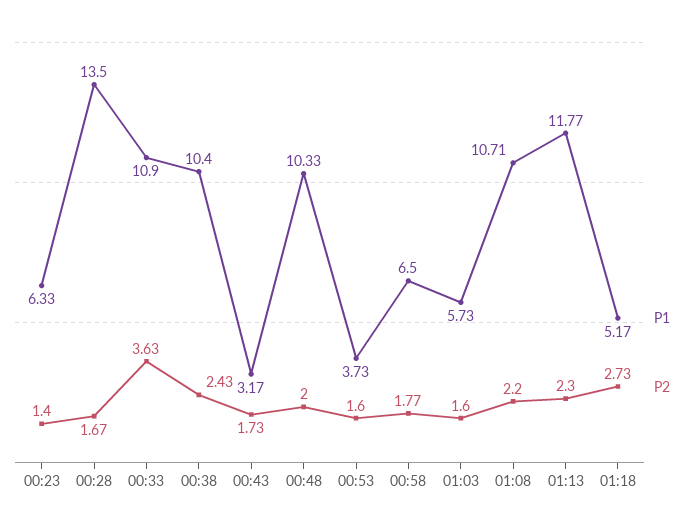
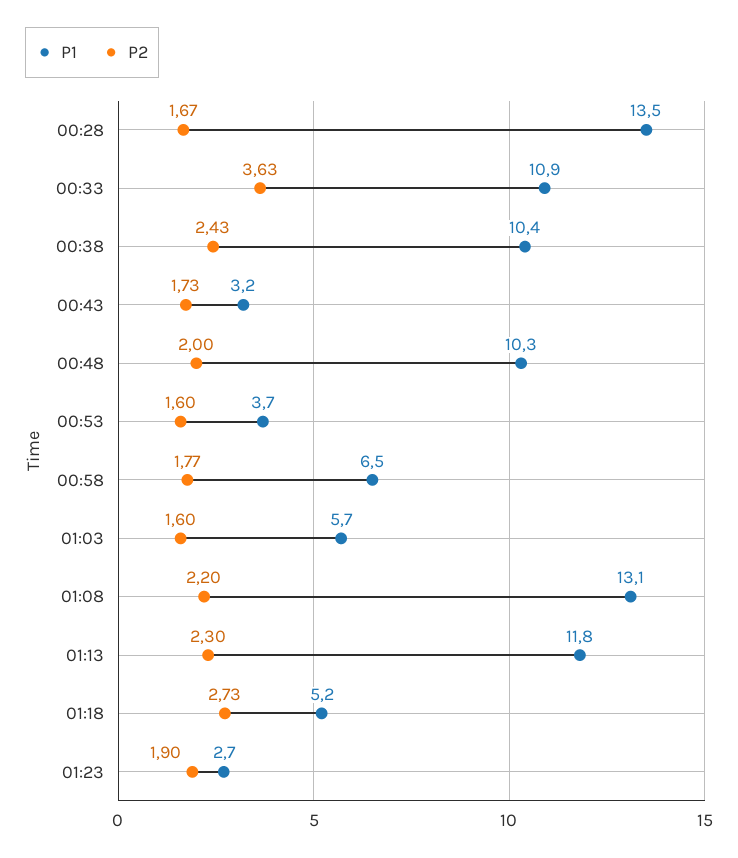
P1, 00:23: 6.33 -> none
P2, 00:23: 1.4 -> none
P1, 01:08: 10.71 -> 13.1
P1, 01:23: none -> 2.7
P2, 01:23: none -> 1.9

